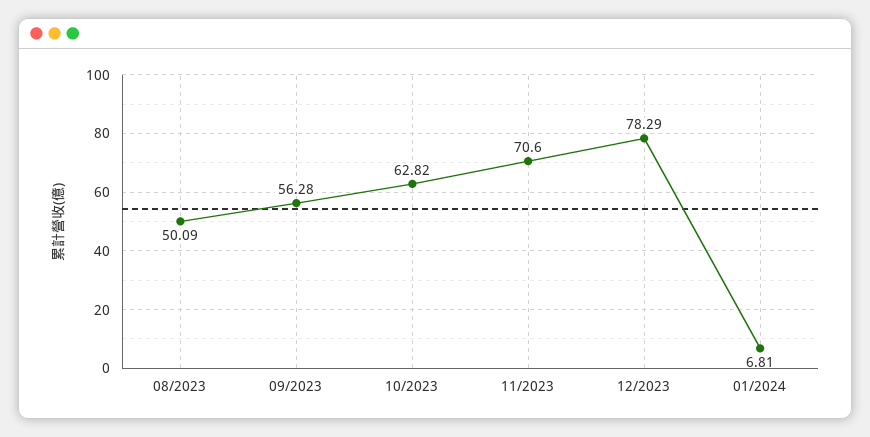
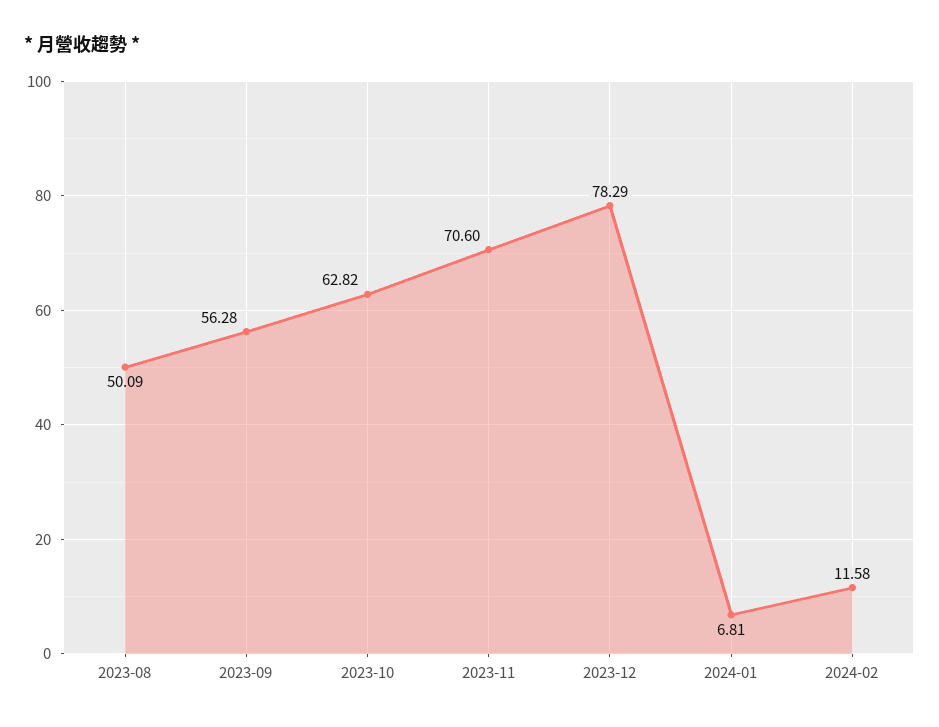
2024-02: none -> 11.58

